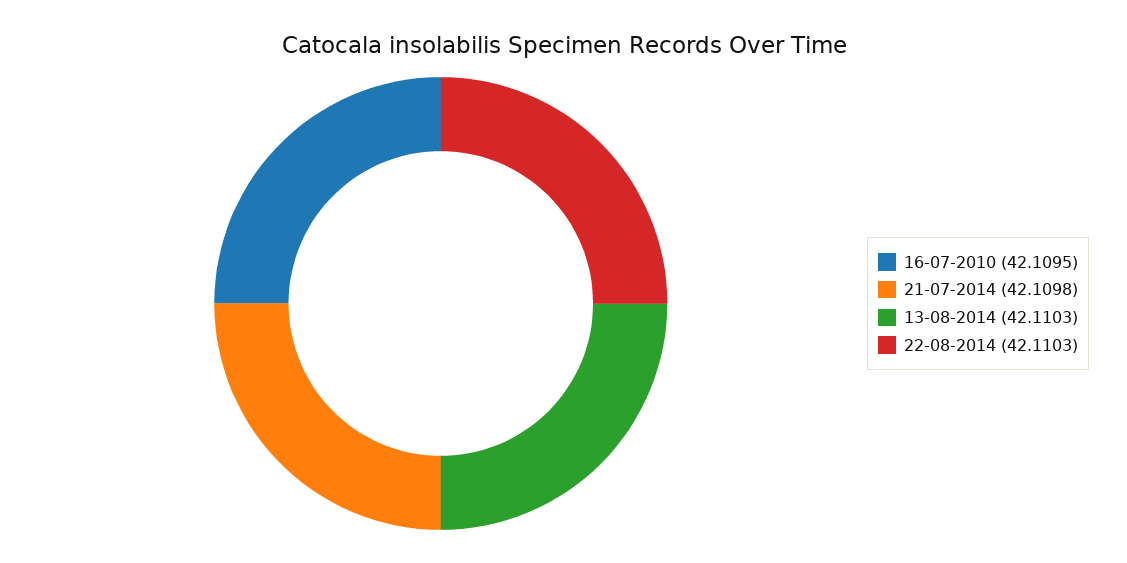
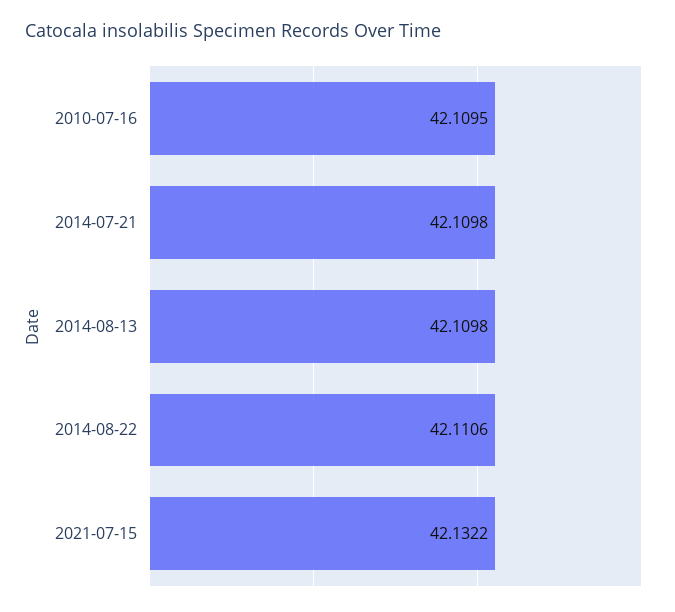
13-08-2014: 42.1103 -> 42.1098
22-08-2014: 42.1103 -> 42.1106
2021-07-15: none -> 42.1322

